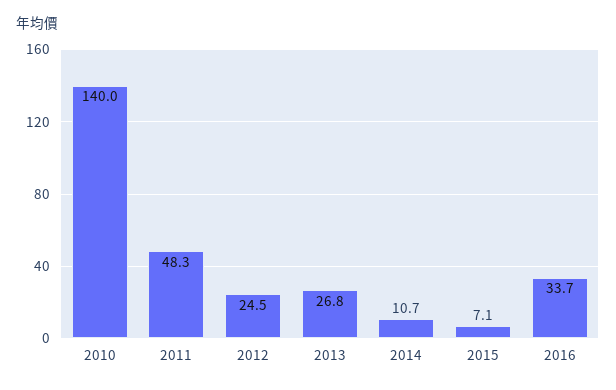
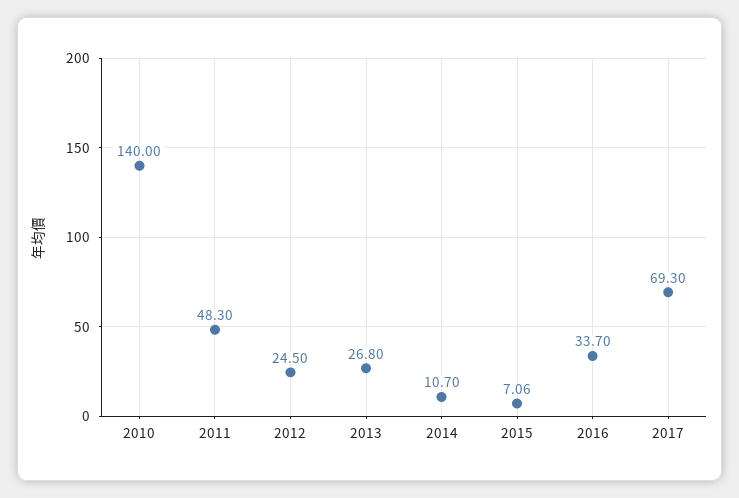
2017: none -> 69.3

